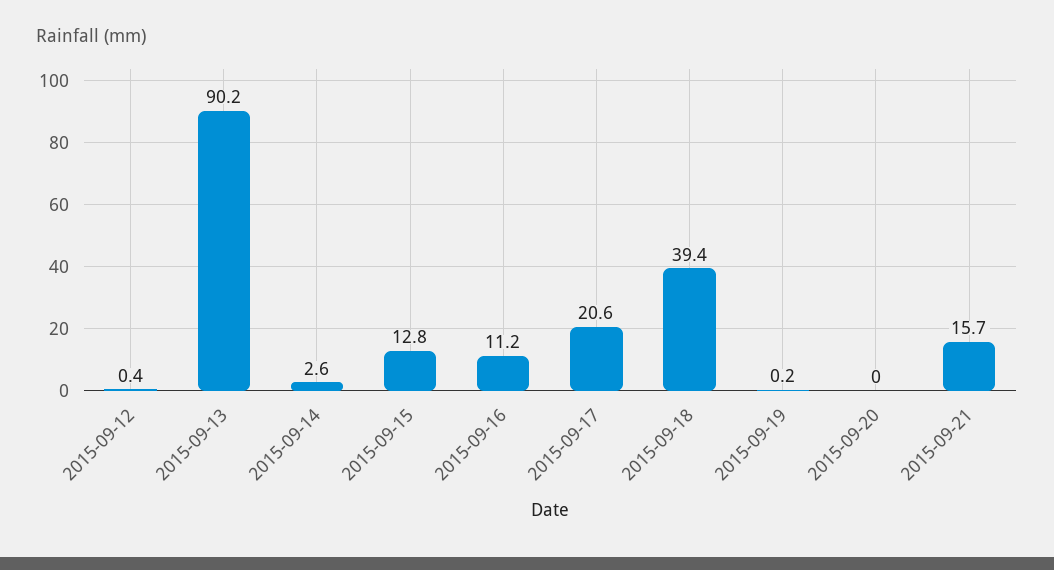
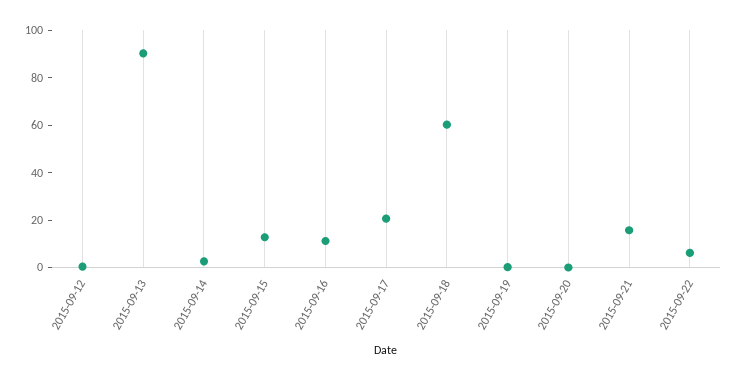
2015-09-18: 39.4 -> 60
2015-09-22: none -> 5

